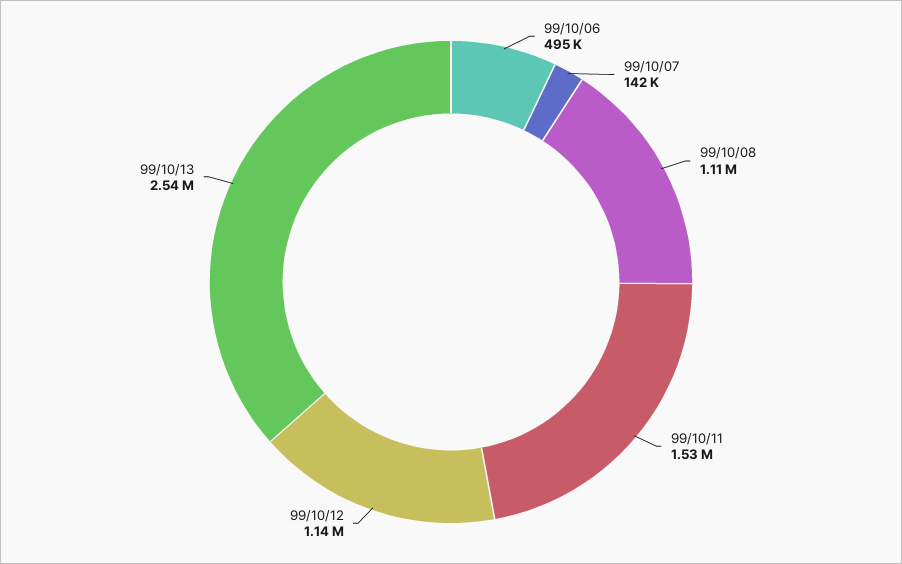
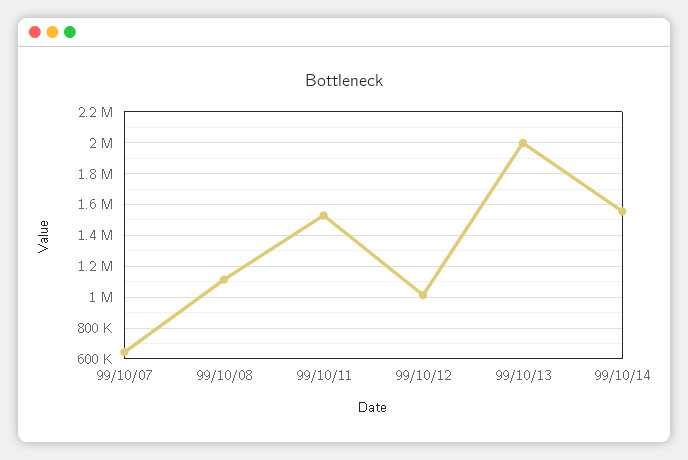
99/10/06: 495000 -> none
99/10/07: 142000 -> 650000
99/10/12: 1140000 -> 1000000
99/10/13: 2540000 -> 2000000
99/10/14: none -> 1550000

